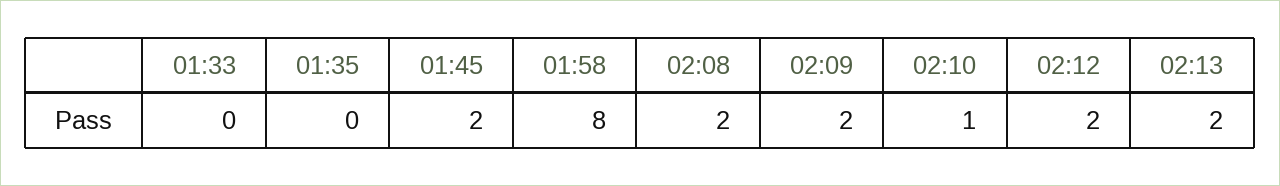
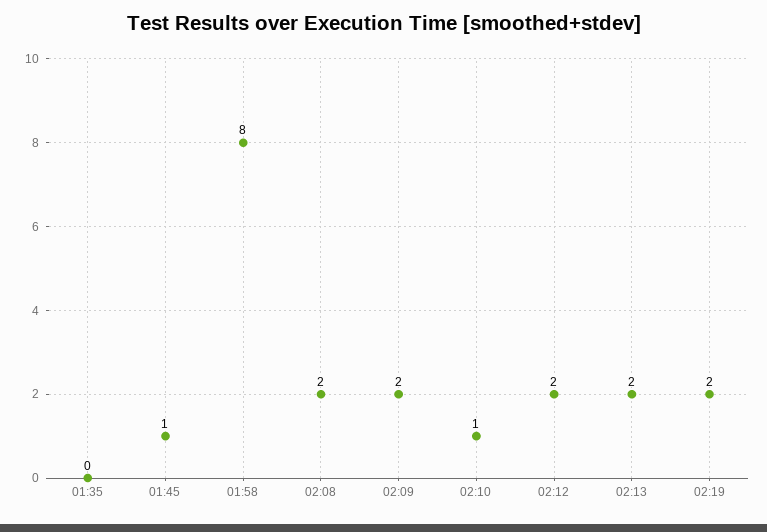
01:33: 0 -> none
01:45: 2 -> 1
02:19: none -> 2

